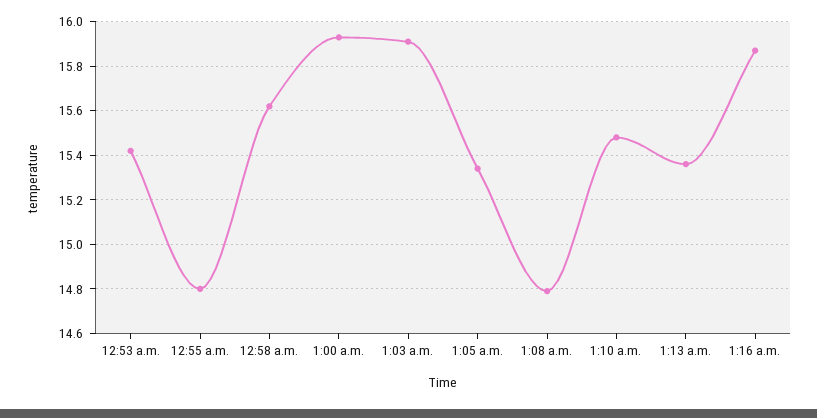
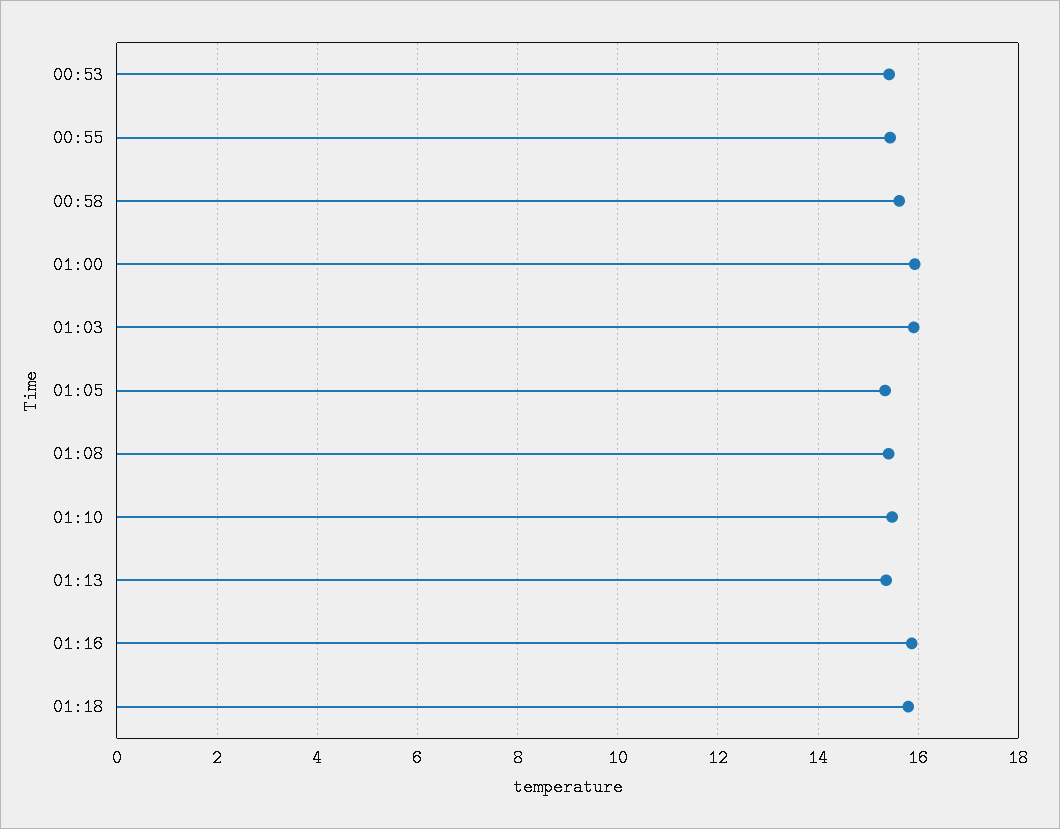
12:55 a.m.: 14.8 -> 15.4
1:08 a.m.: 14.8 -> 15.4
01:18: none -> 15.8

